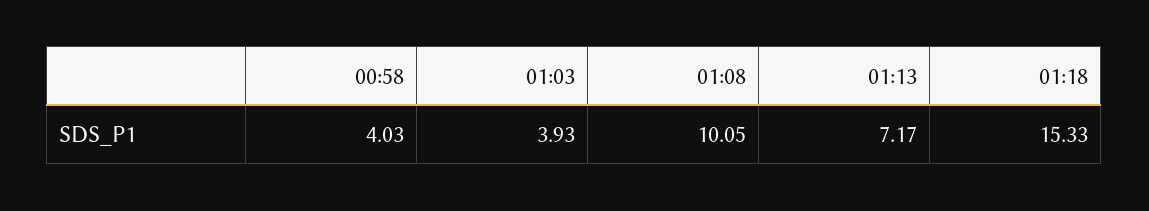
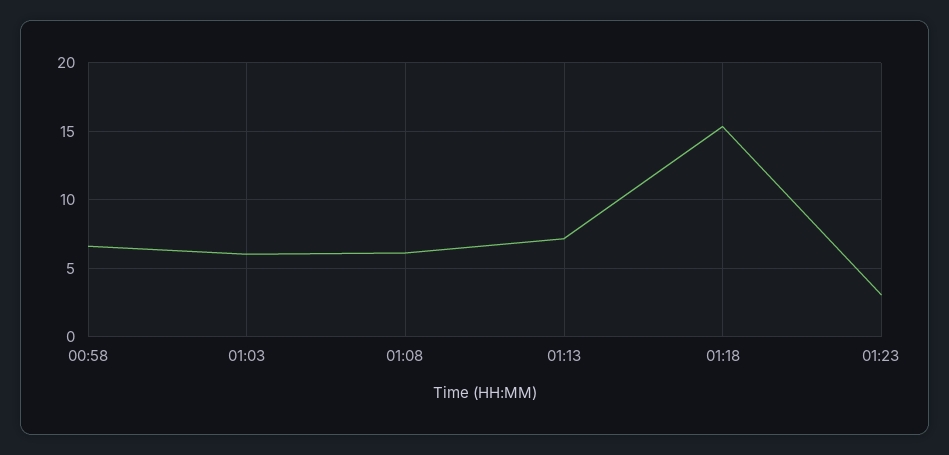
00:58: 4.03 -> 6.5
01:03: 3.93 -> 6
01:08: 10.05 -> 6
01:23: none -> 3

